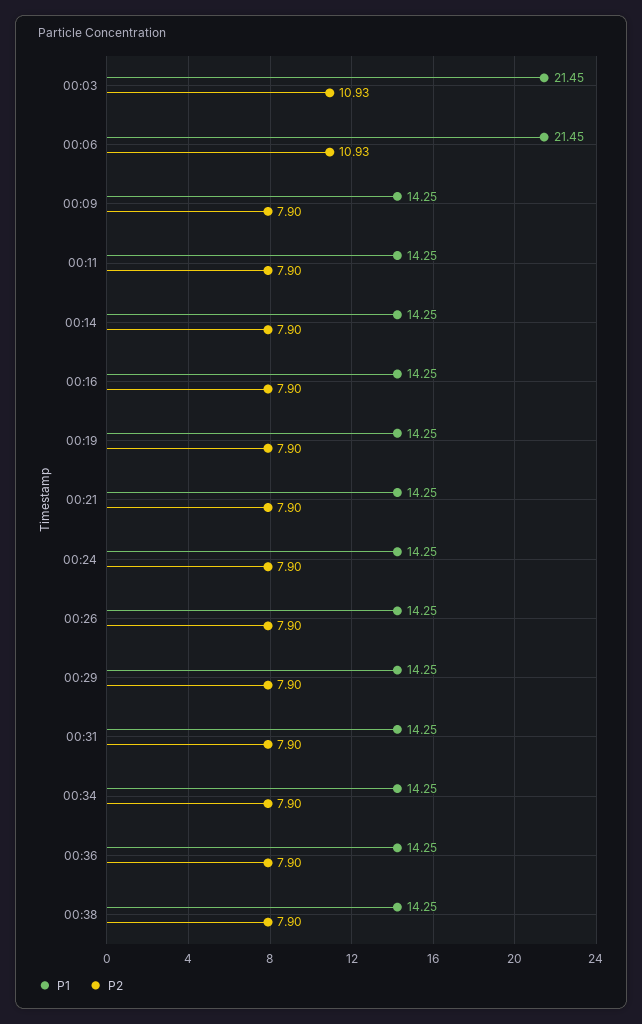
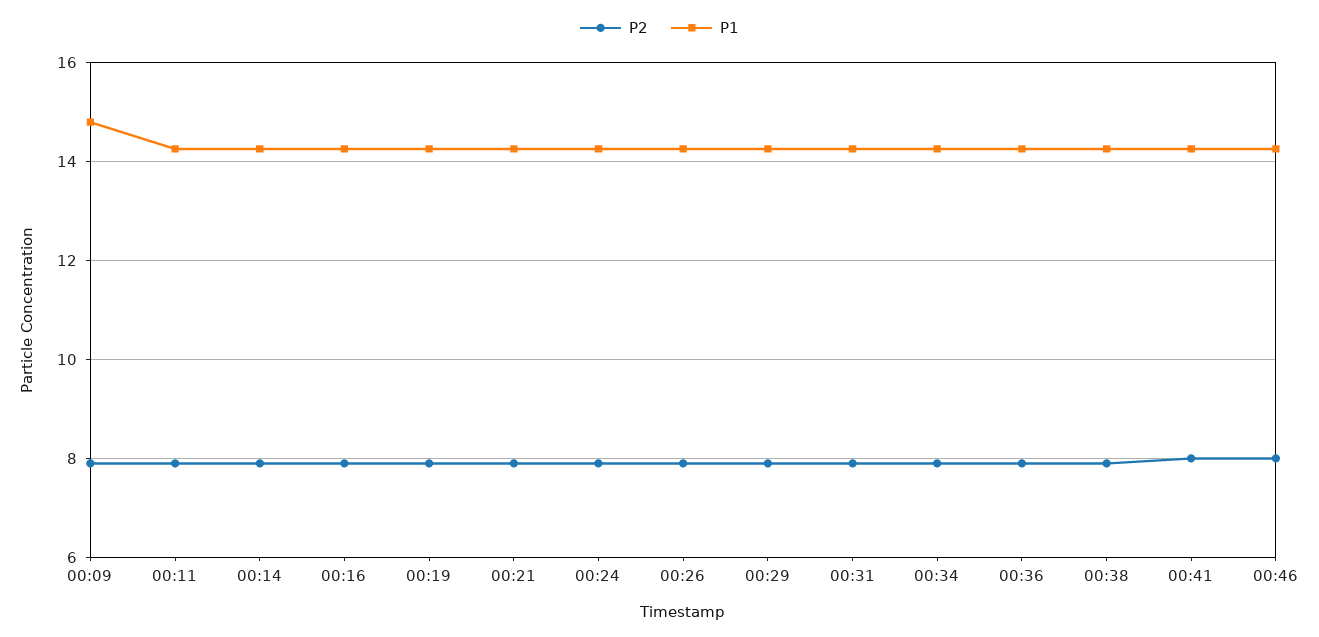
P1, 00:03: 21.45 -> none
P2, 00:03: 10.93 -> none
P1, 00:06: 21.45 -> none
P2, 00:06: 10.93 -> none
P1, 00:09: 14.25 -> 14.8
P2, 00:41: none -> 8
P1, 00:41: none -> 14.2
P2, 00:46: none -> 8
P1, 00:46: none -> 14.2

